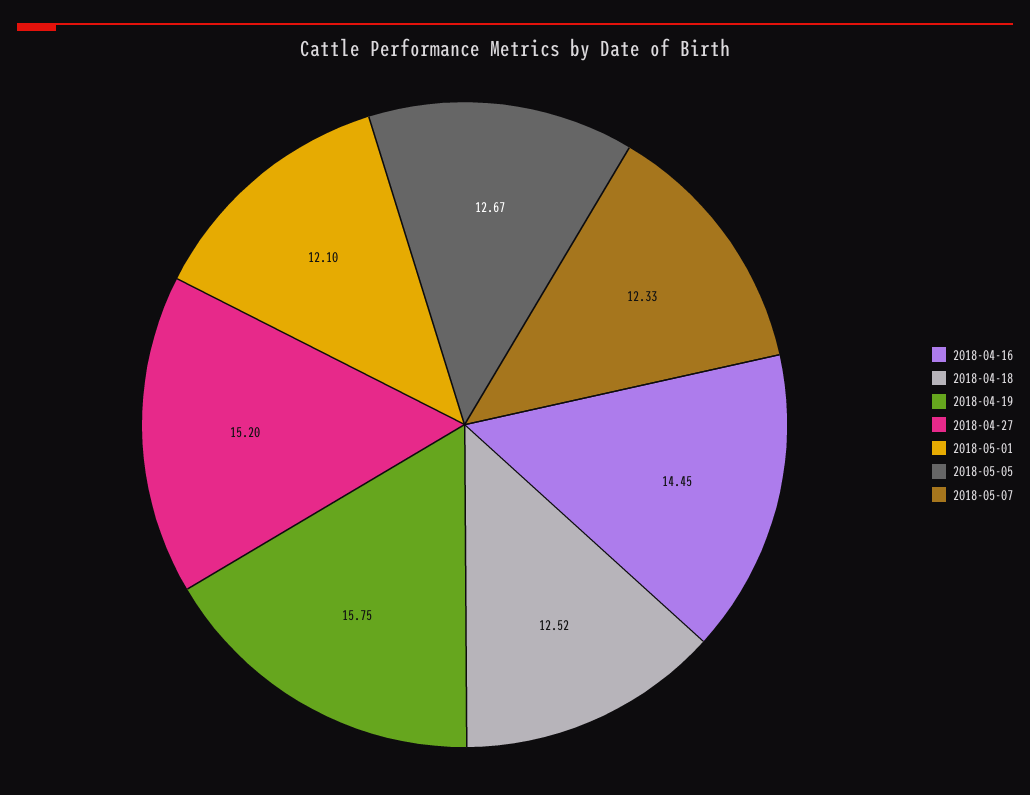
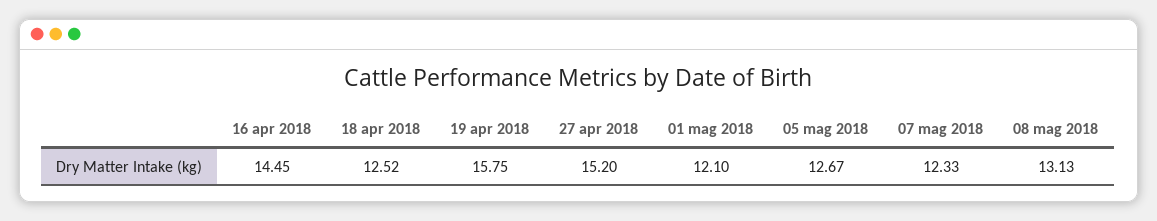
08 mag 2018: none -> 13.13

